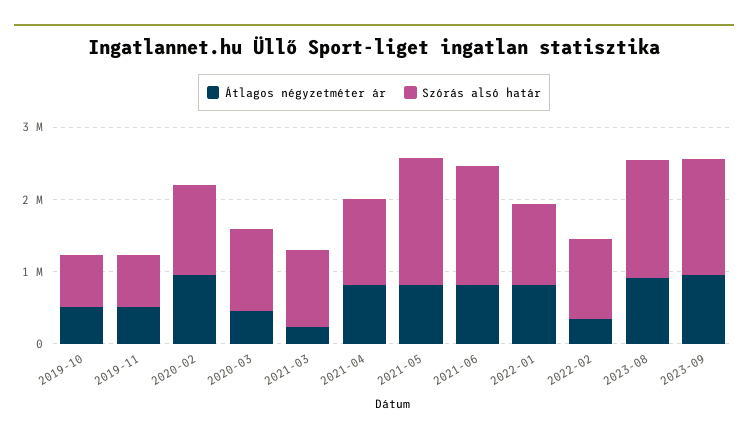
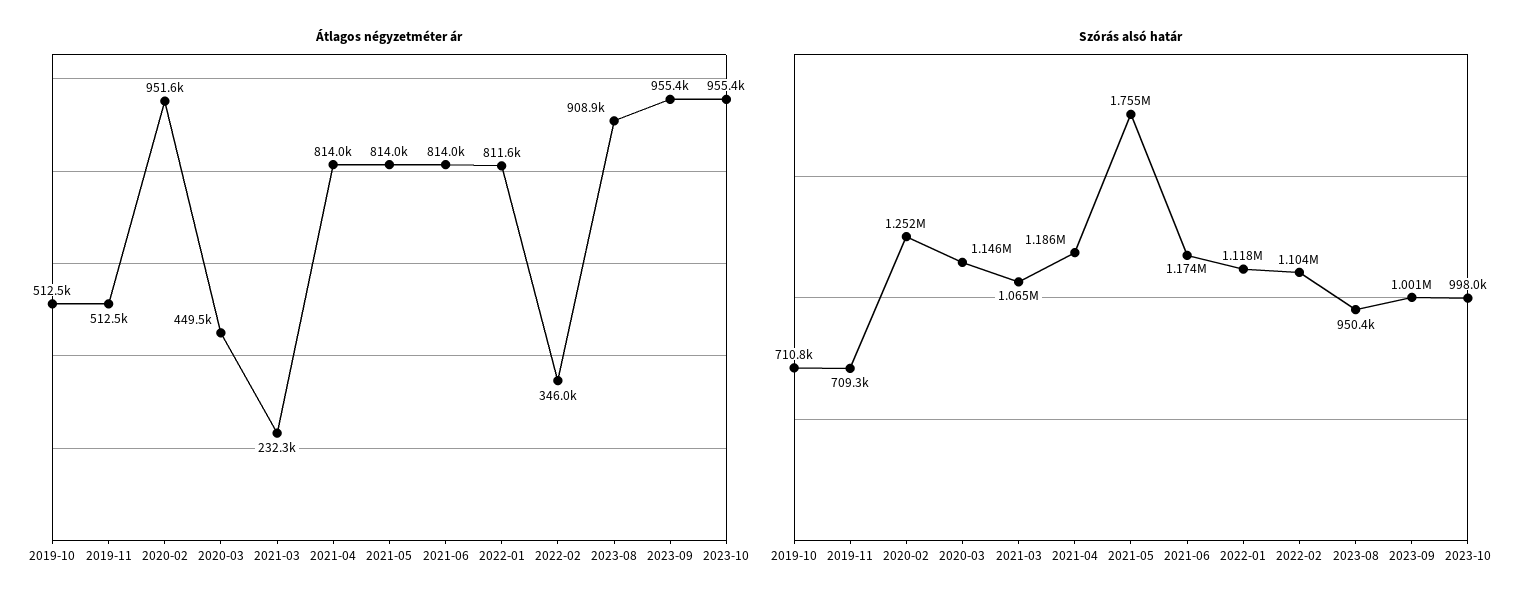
Szórás alsó határ, 2021-06: 1600000 -> 1174000
Szórás alsó határ, 2023-08: 1600000 -> 950400
Szórás alsó határ, 2023-09: 1600000 -> 1001000
Átlagos négyzetméter ár, 2023-10: none -> 955400
Szórás alsó határ, 2023-10: none -> 998000

